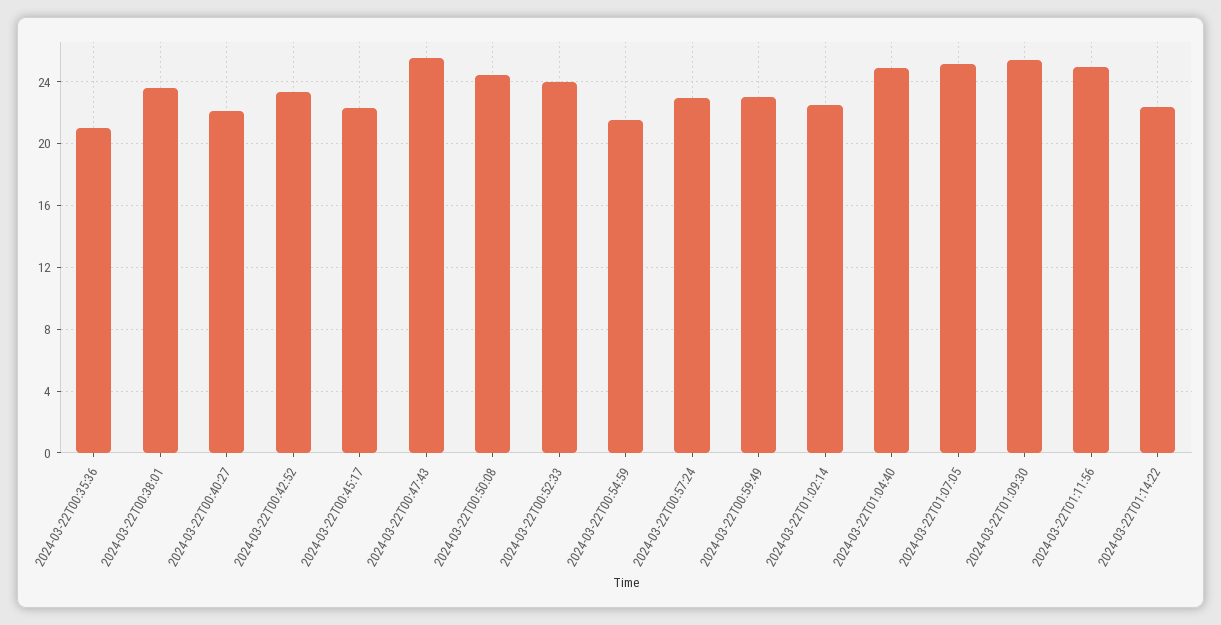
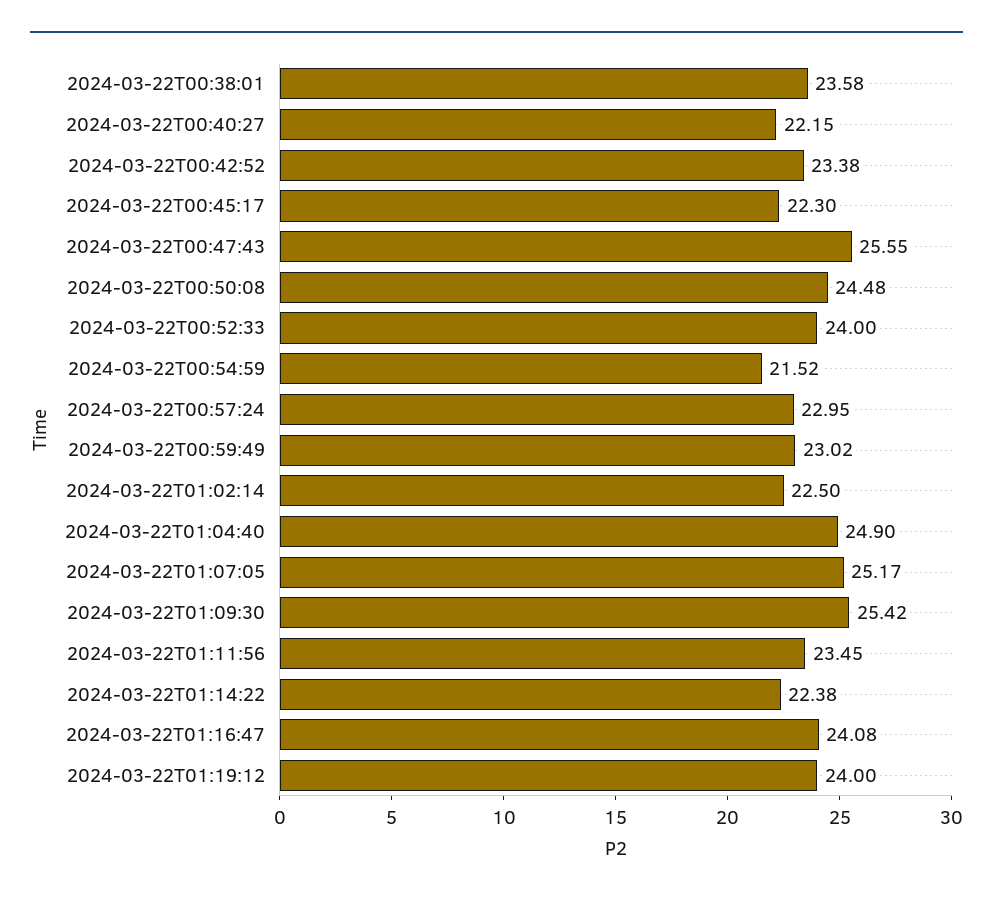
2024-03-22T00:35:36: 21 -> none
2024-03-22T01:11:56: 25 -> 23.45
2024-03-22T01:16:47: none -> 24.08
2024-03-22T01:19:12: none -> 24

